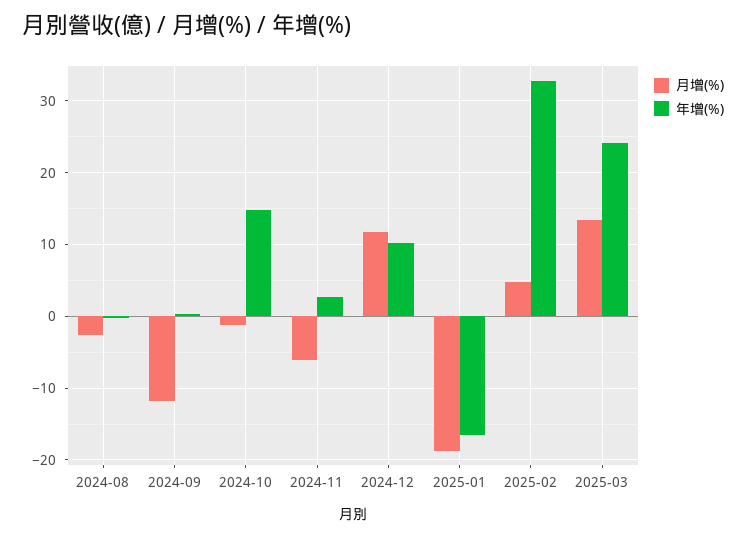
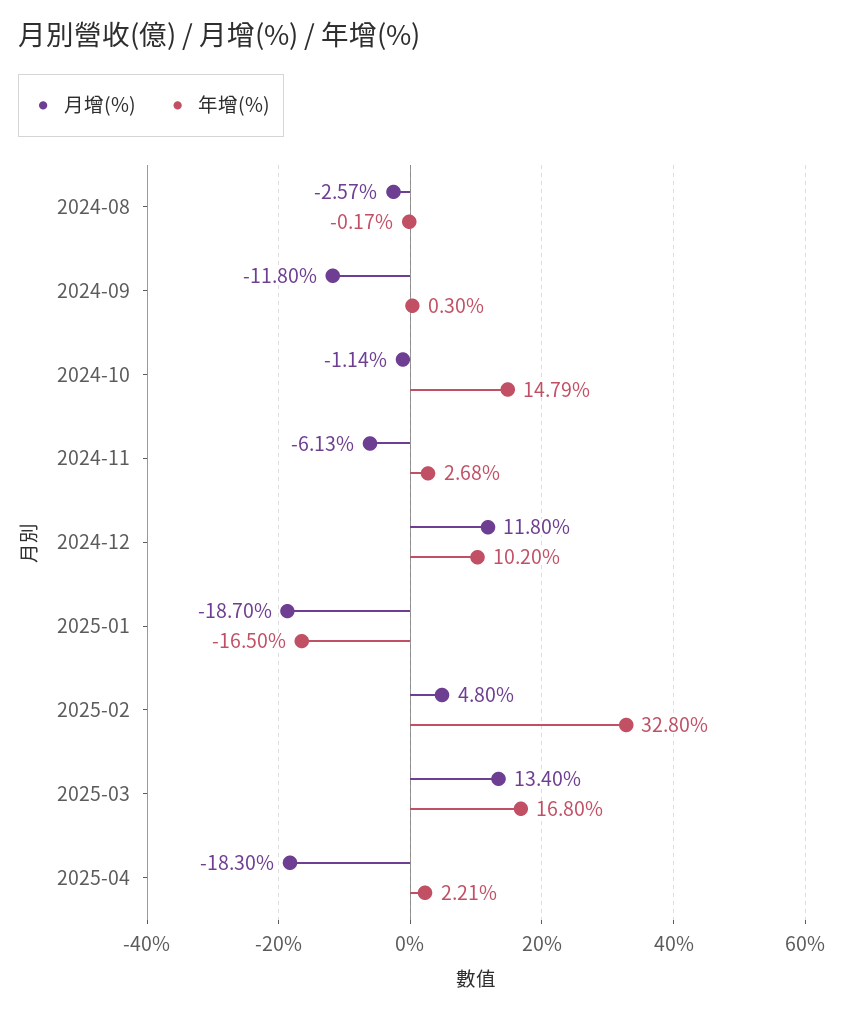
年增(%), 2025-03: 24 -> 16.8
月增(%), 2025-04: none -> -18.3
年增(%), 2025-04: none -> 2.21

